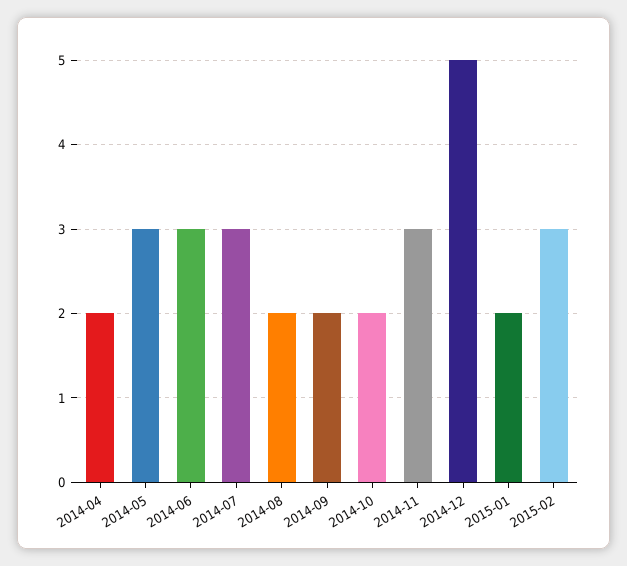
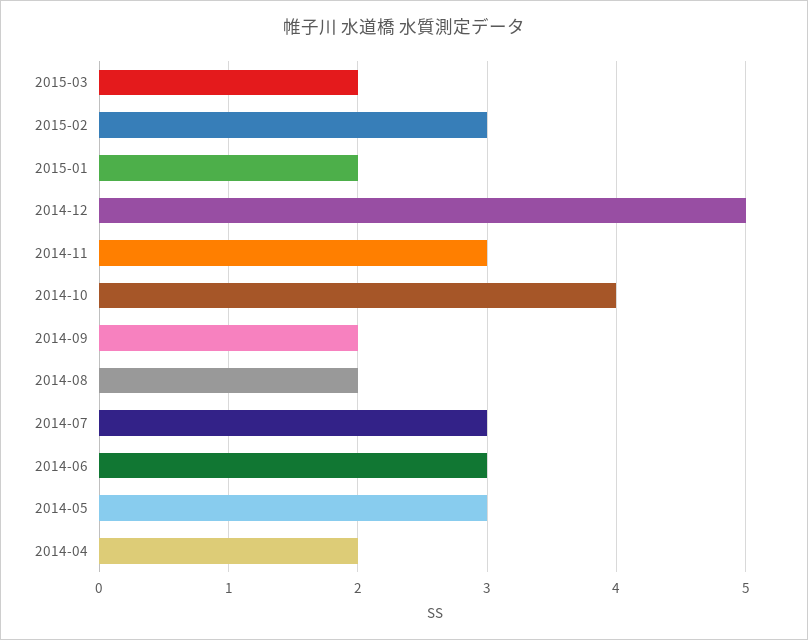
2014-10: 2 -> 4
2015-03: none -> 2

